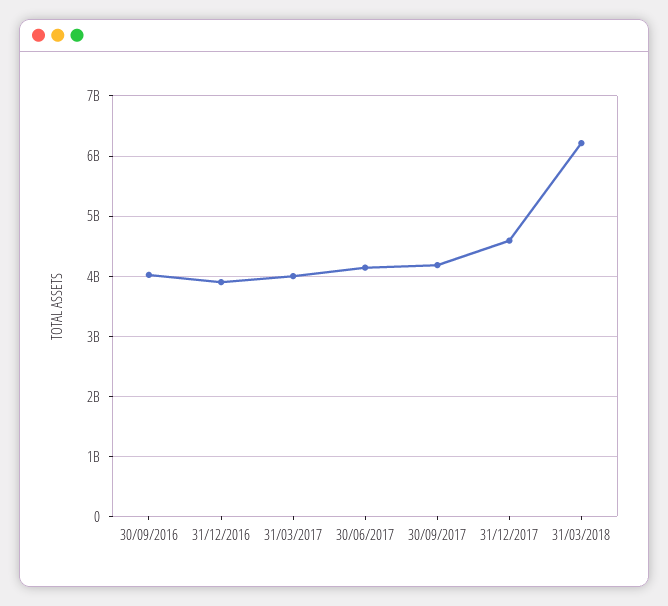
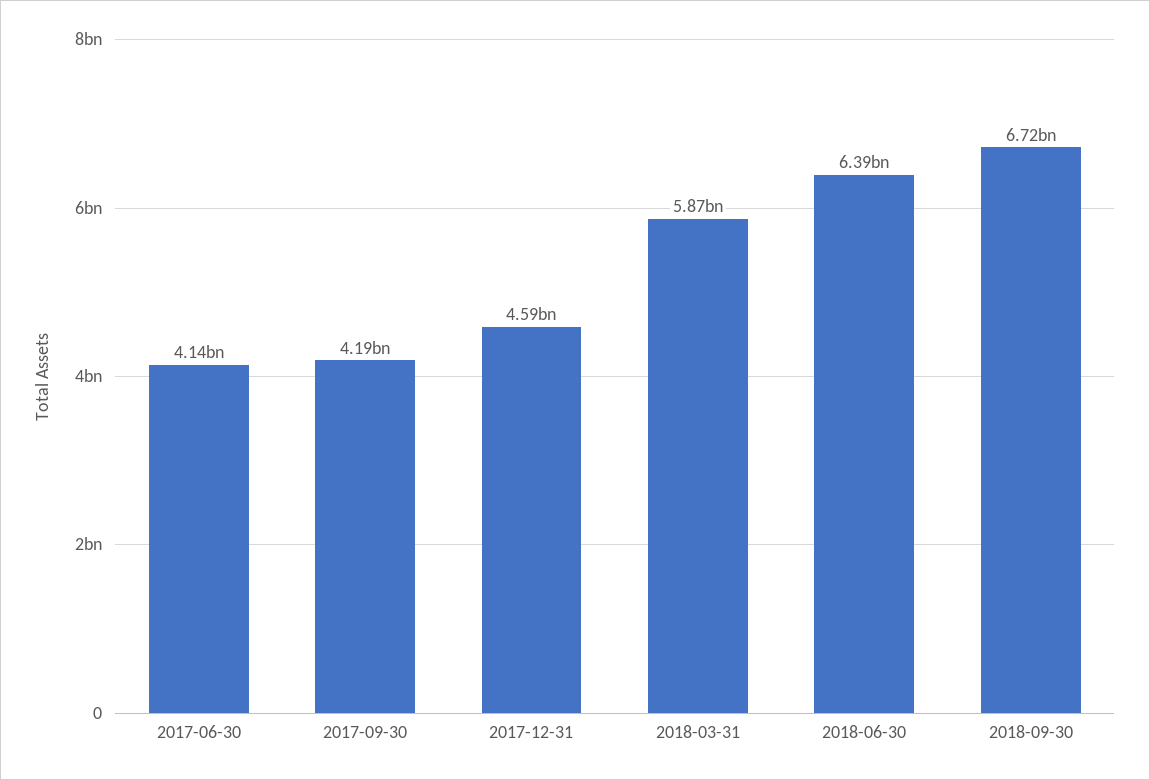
30/09/2016: 4000000000 -> none
31/12/2016: 3900000000 -> none
31/03/2017: 4000000000 -> none
31/03/2018: 6200000000 -> 5870000000
2018-06-30: none -> 6390000000
2018-09-30: none -> 6720000000

